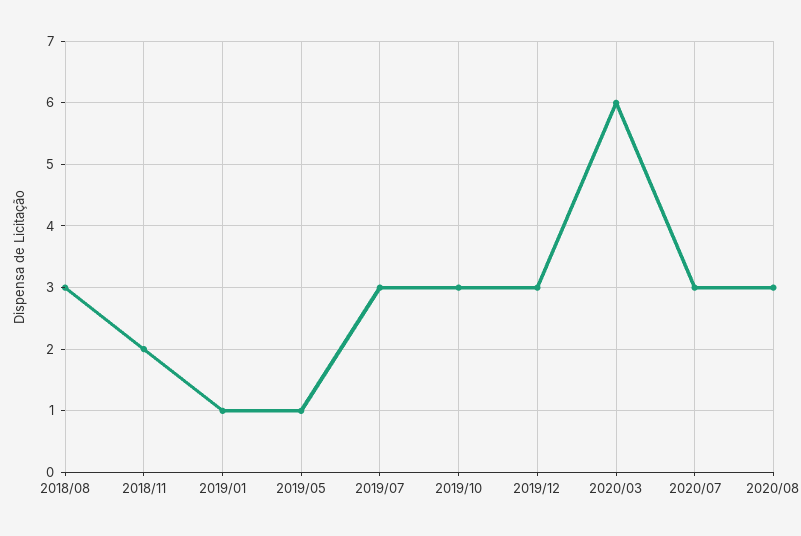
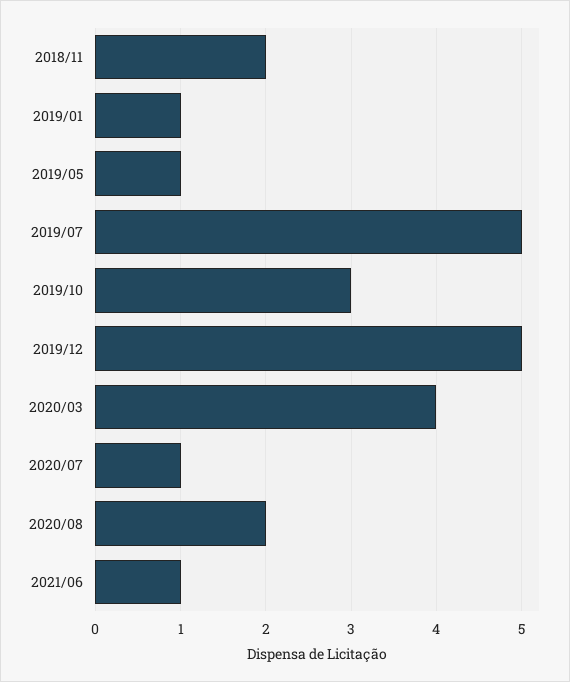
2018/08: 3 -> none
2019/07: 3 -> 5
2019/12: 3 -> 5
2020/03: 6 -> 4
2020/07: 3 -> 1
2020/08: 3 -> 2
2021/06: none -> 1

